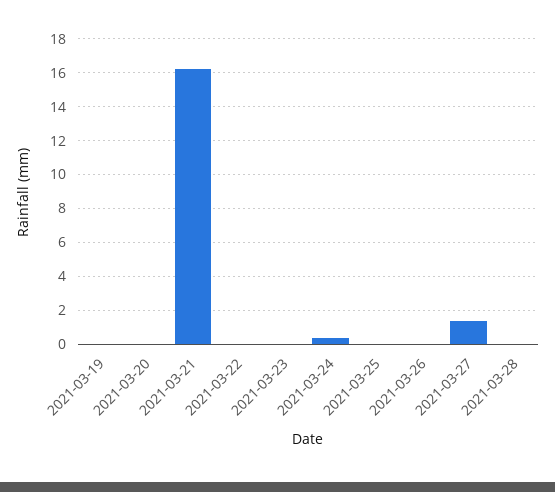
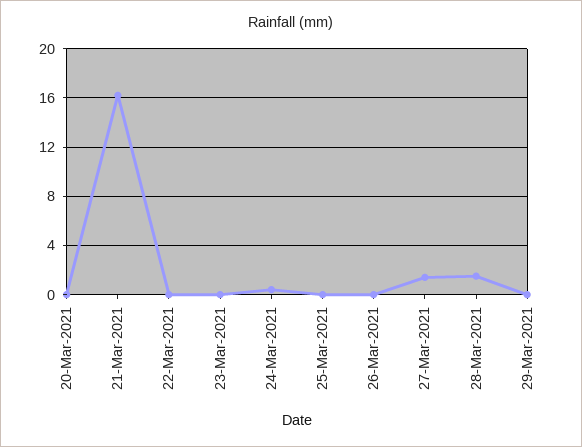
2021-03-19: 0 -> none
2021-03-28: 0 -> 1.5
29-Mar-2021: none -> 0

